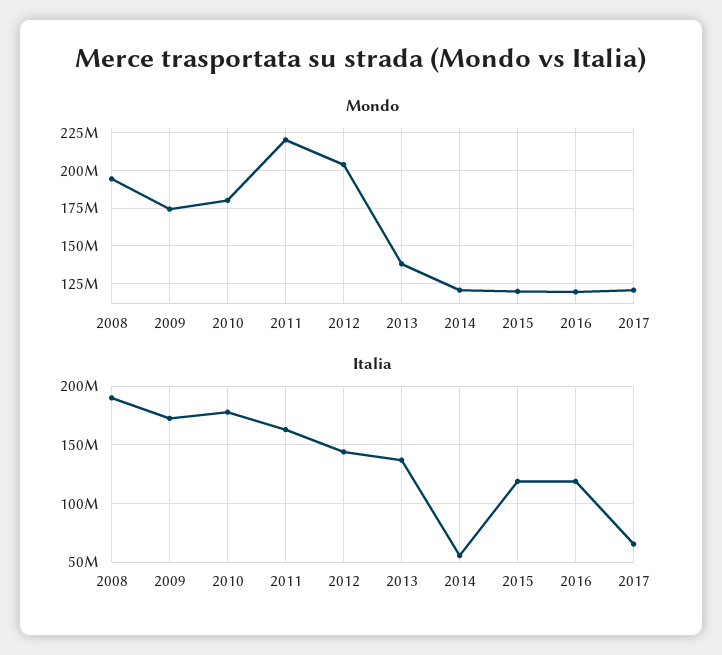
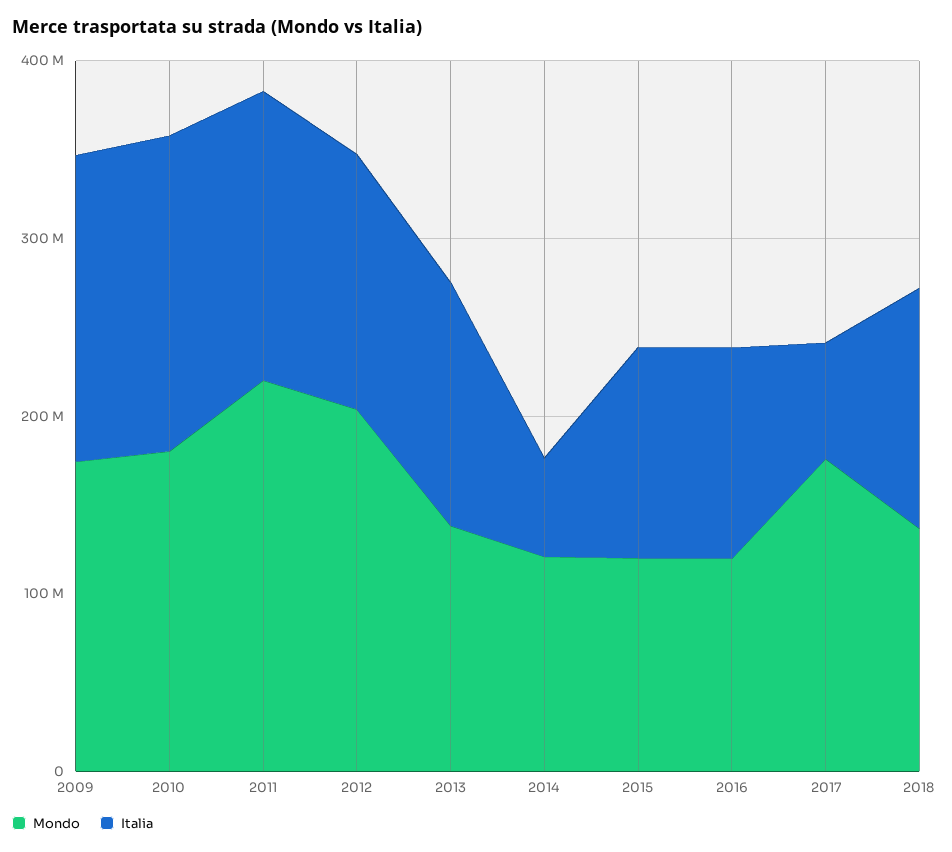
Mondo, 2008: 195000000 -> none
Mondo, 2017: 120000000 -> 180000000
Italia, 2008: 190000000 -> none
Mondo, 2018: none -> 140000000
Italia, 2018: none -> 140000000

